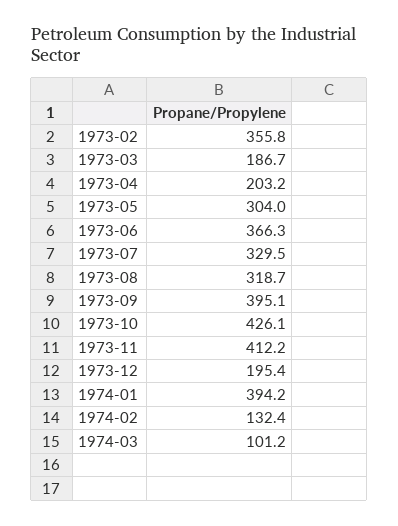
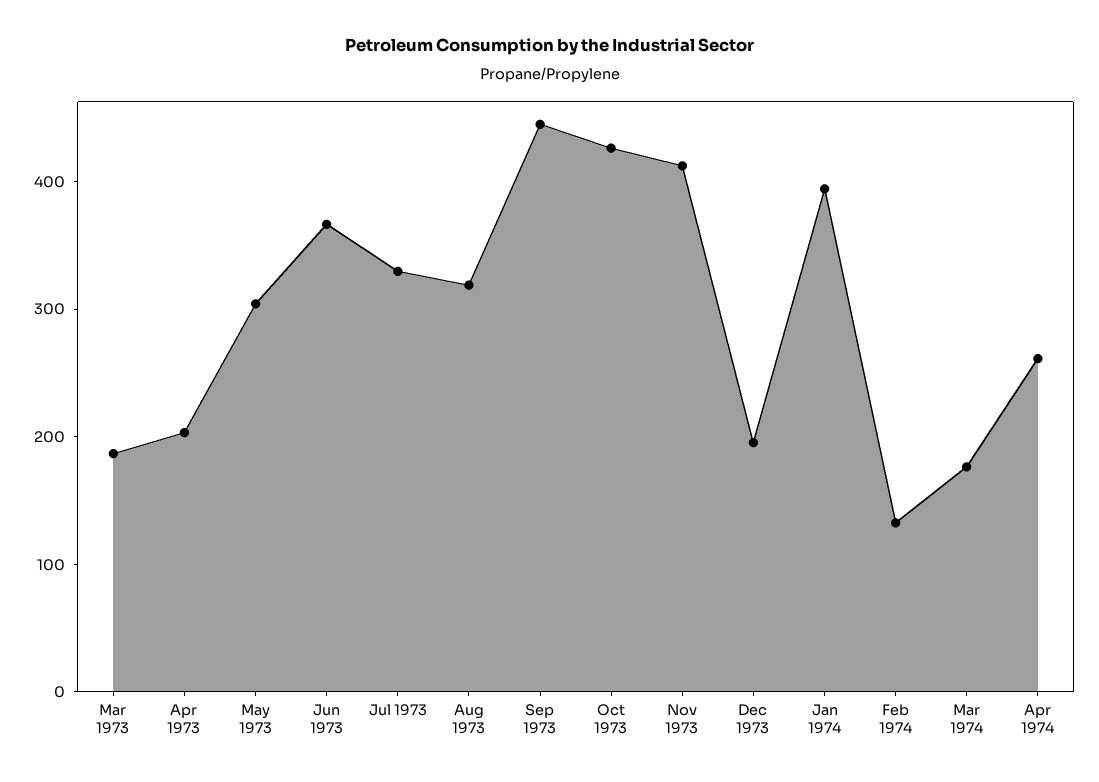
1973-02: 355.8 -> none
1973-09: 395.1 -> 440
1974-03: 101.2 -> 180
Apr 1974: none -> 260

